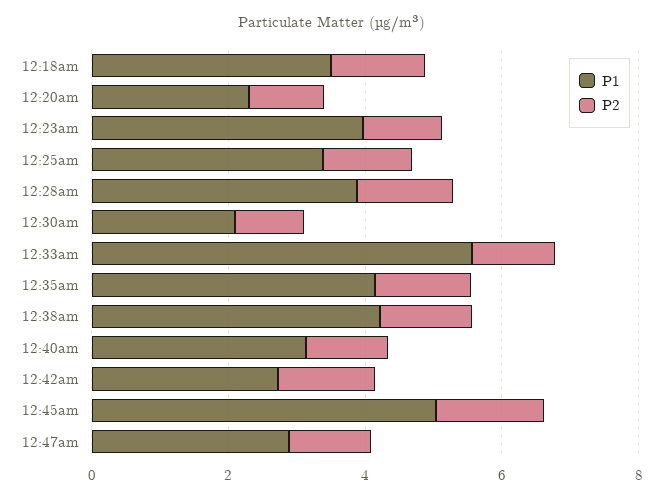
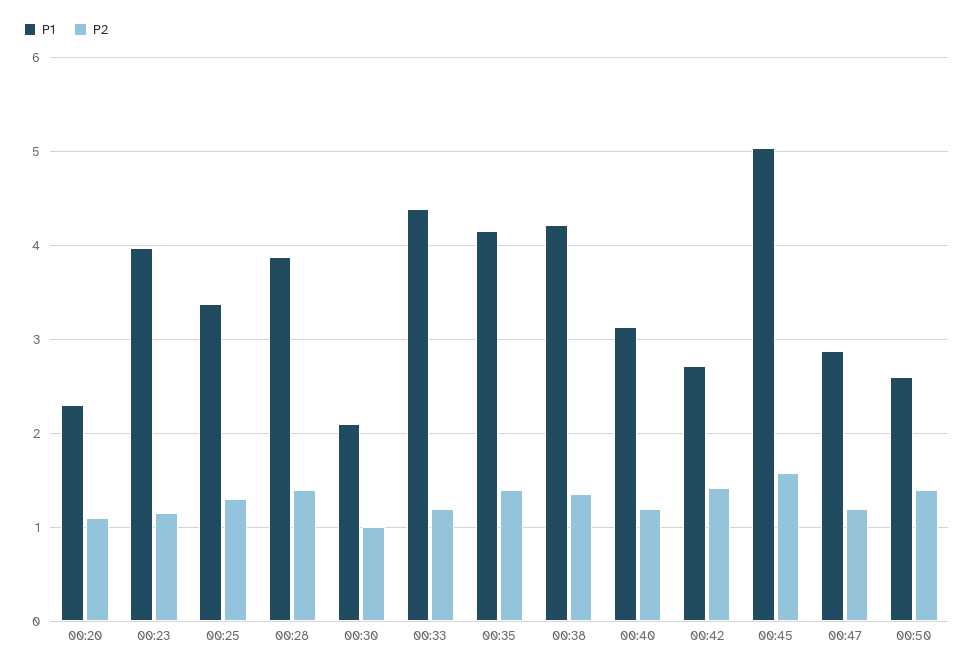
P1, 12:18am: 3.5 -> none
P2, 12:18am: 1.5 -> none
P1, 12:33am: 5.5 -> 4.4
P1, 00:50: none -> 2.6
P2, 00:50: none -> 1.4

